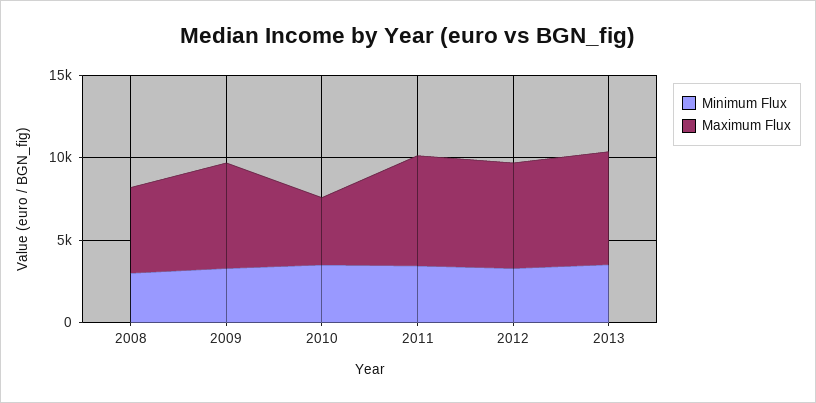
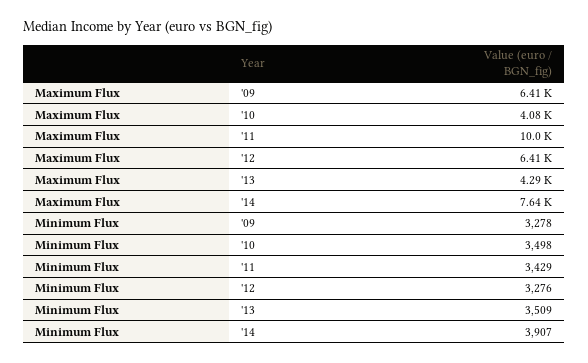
Minimum Flux, 2008: 3000 -> none
Maximum Flux, 2008: 5000 -> none
Maximum Flux, 2011: 7000 -> 10000
Maximum Flux, 2013: 7000 -> 4290
Maximum Flux, '14: none -> 7640
Minimum Flux, '14: none -> 3907

